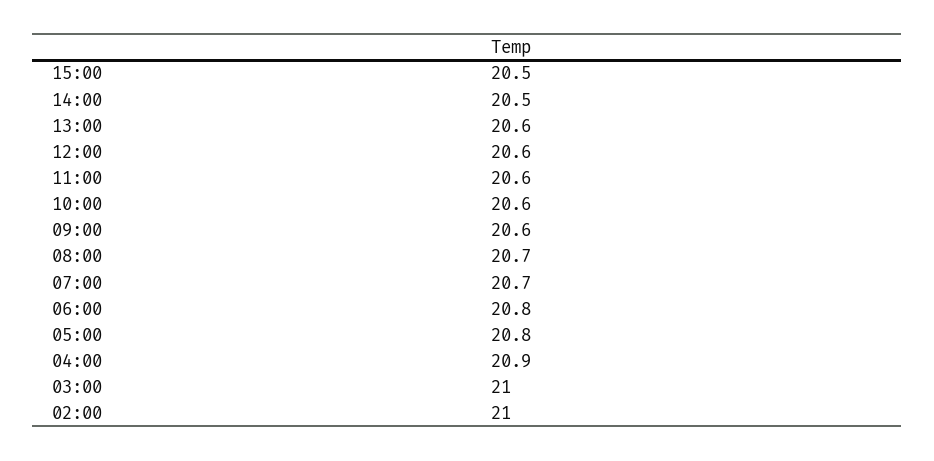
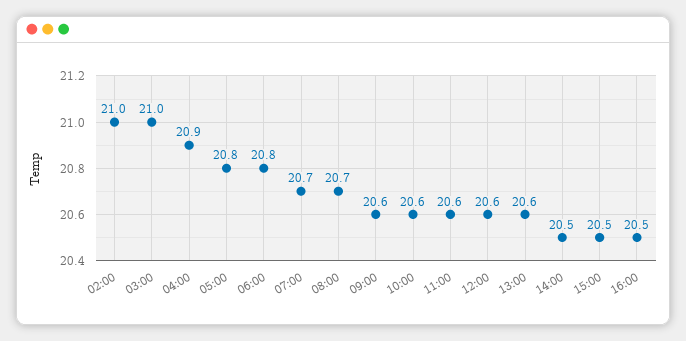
16:00: none -> 20.5

